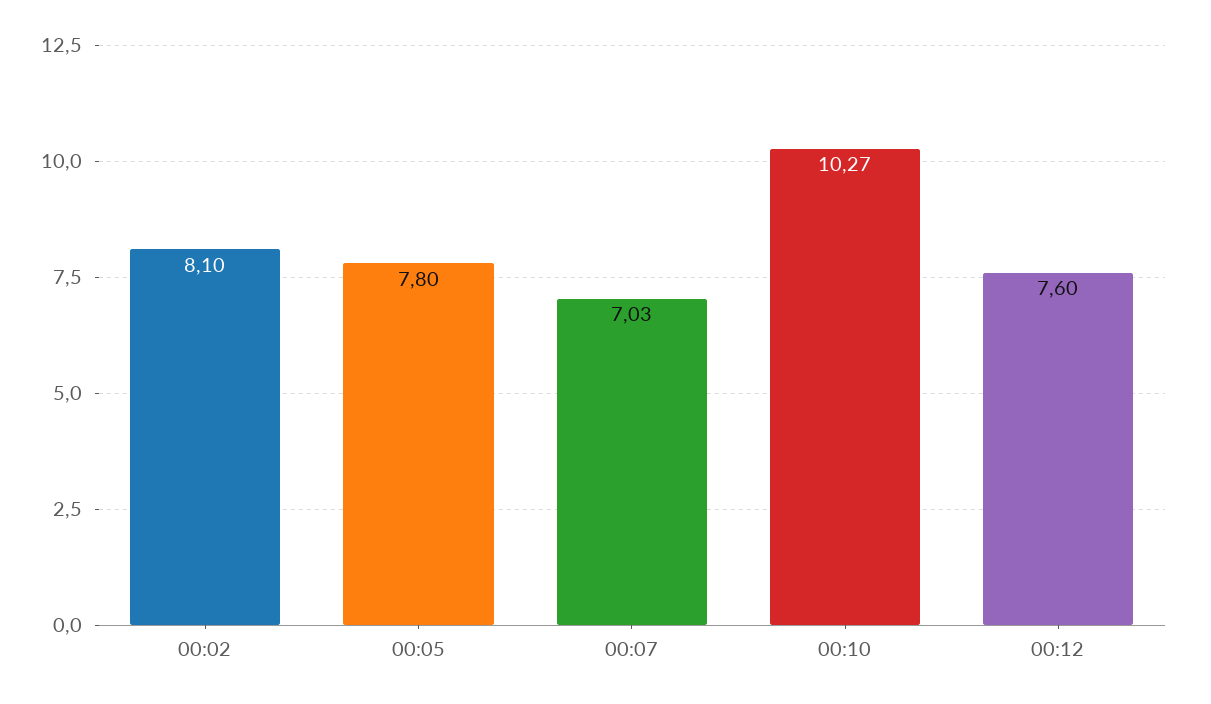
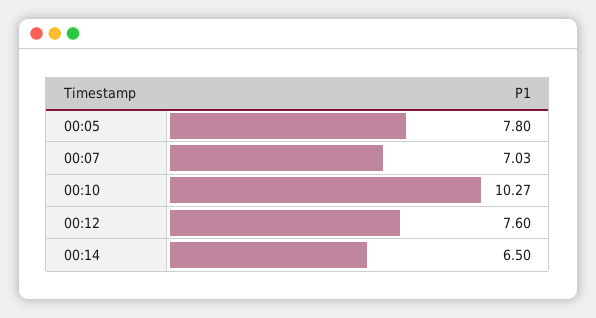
00:02: 8.1 -> none
00:14: none -> 6.5

